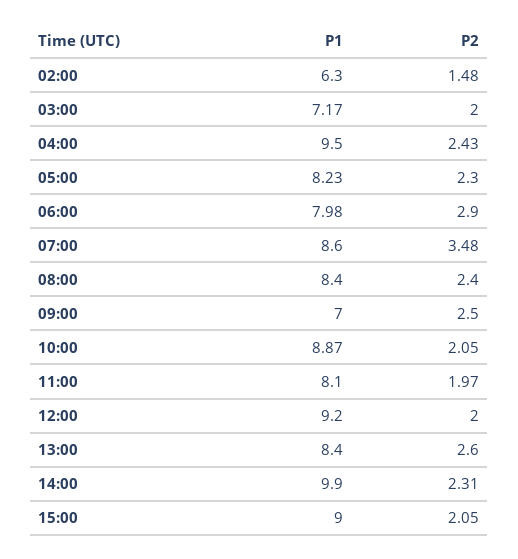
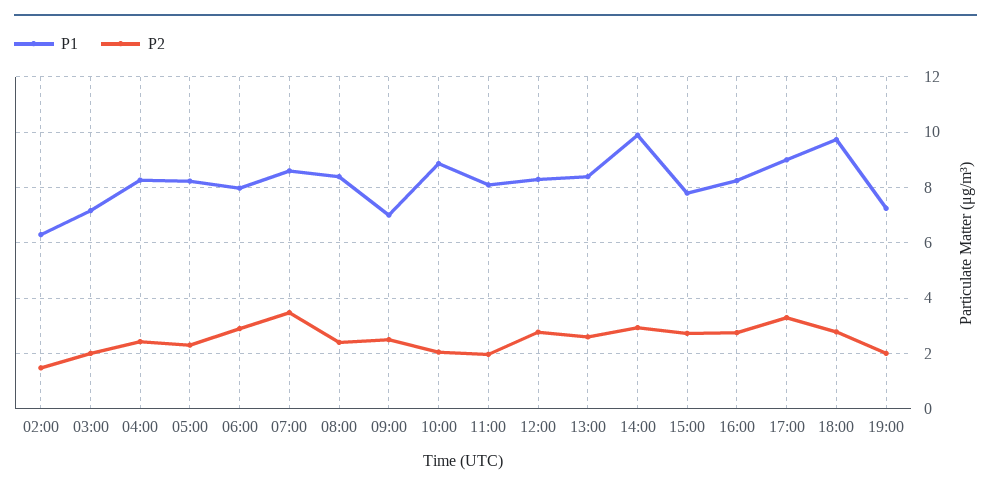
P1, 04:00: 9.5 -> 8.25
P1, 12:00: 9.2 -> 8.25
P2, 12:00: 2 -> 2.75
P2, 14:00: 2.31 -> 3
P1, 15:00: 9 -> 7.75
P2, 15:00: 2.05 -> 2.75
P1, 16:00: none -> 8.25
P2, 16:00: none -> 2.75
P1, 17:00: none -> 9
P2, 17:00: none -> 3.25
P1, 18:00: none -> 9.75
P2, 18:00: none -> 2.75
P1, 19:00: none -> 7.25
P2, 19:00: none -> 2

